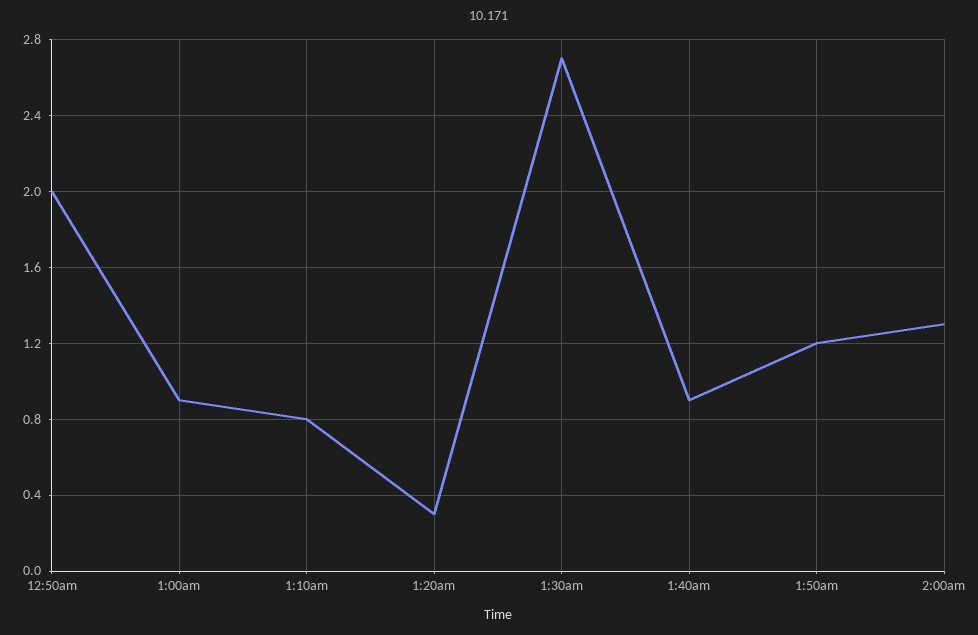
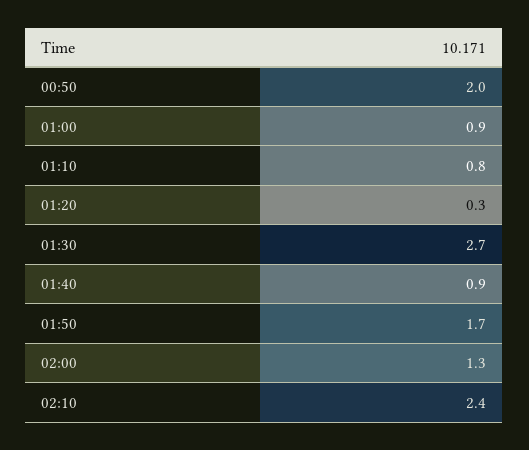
1:50am: 1.2 -> 1.7
02:10: none -> 2.4

